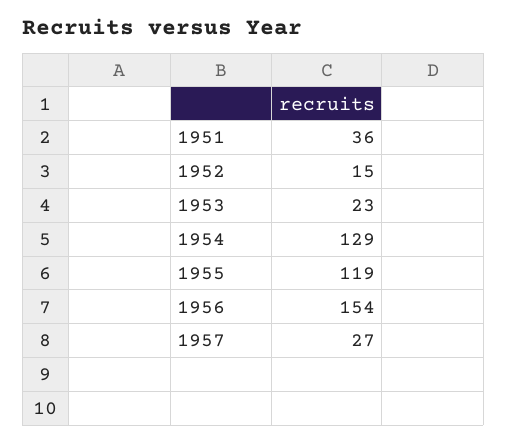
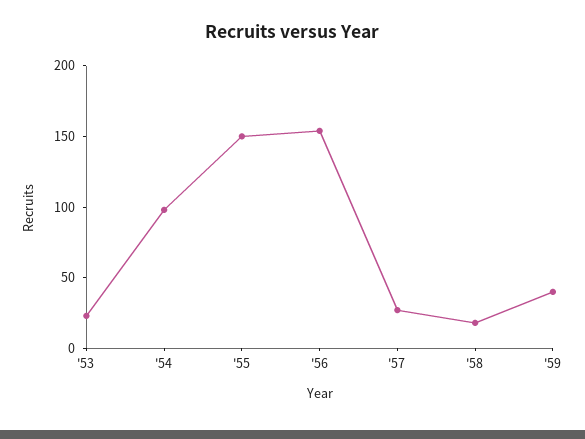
1951: 36 -> none
1952: 15 -> none
1954: 129 -> 100
1955: 119 -> 150
'58: none -> 20
'59: none -> 40

